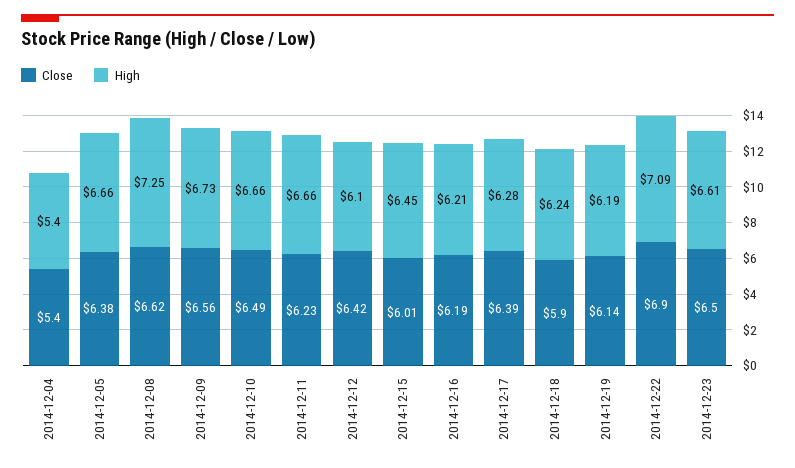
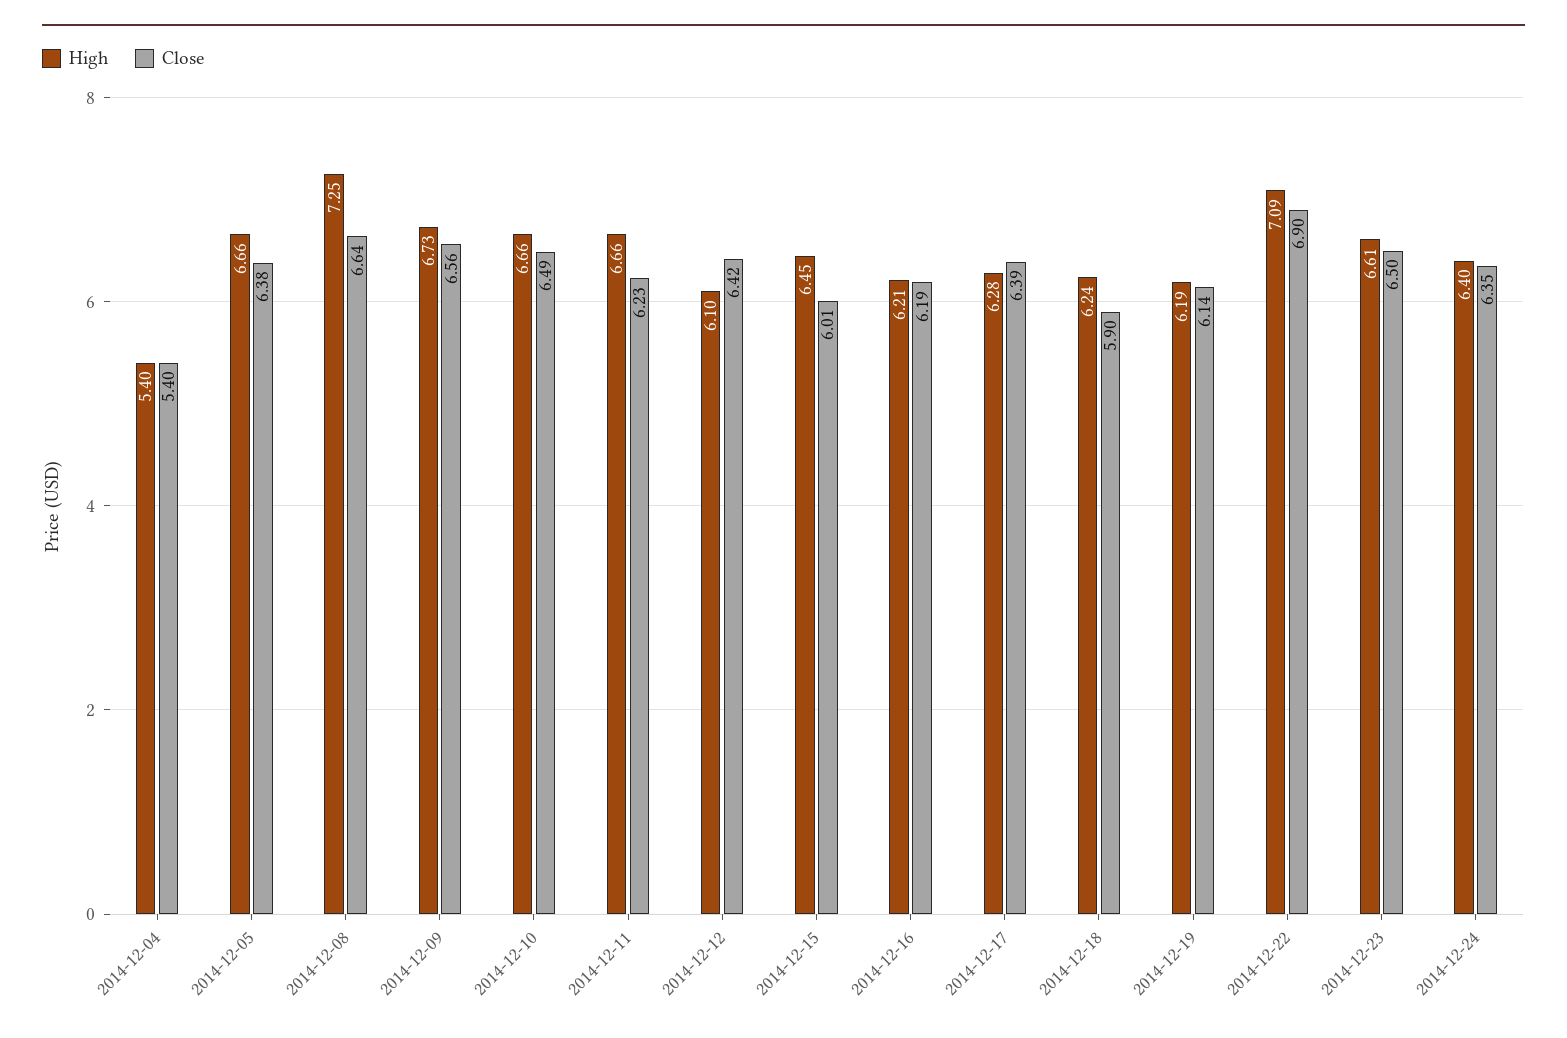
Close, 2014-12-08: 6.62 -> 6.64
High, 2014-12-24: none -> 6.4
Close, 2014-12-24: none -> 6.35

